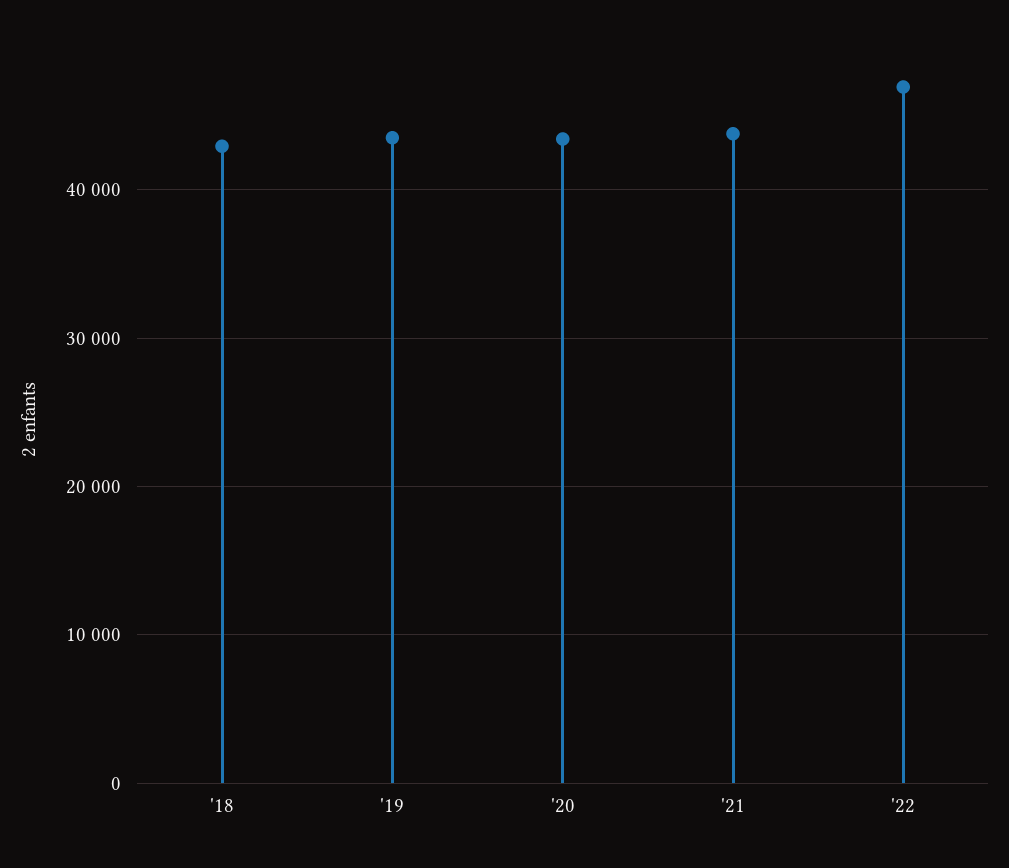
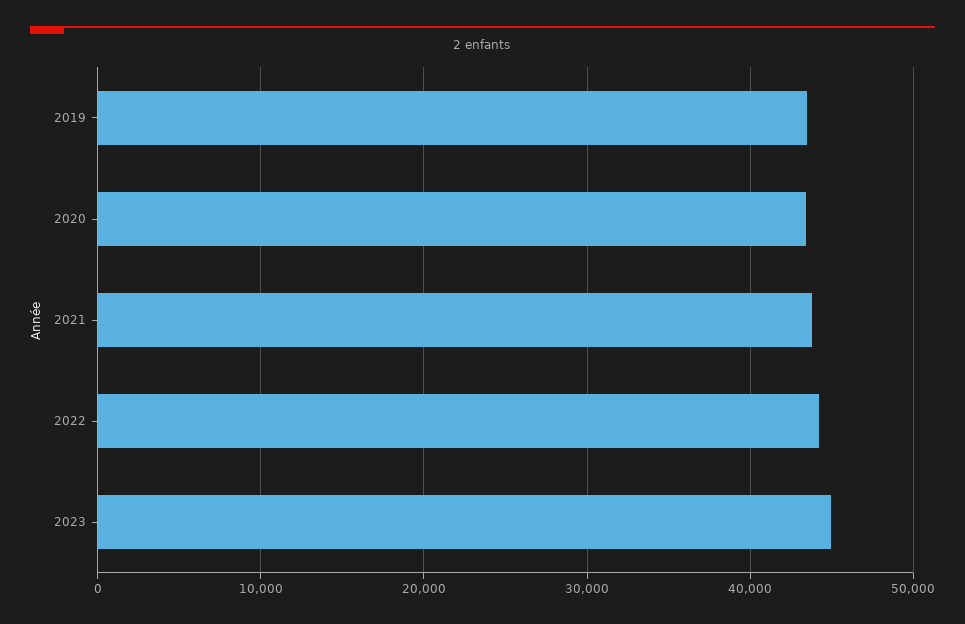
'18: 43000 -> none
'22: 47000 -> 44000
2023: none -> 45000

